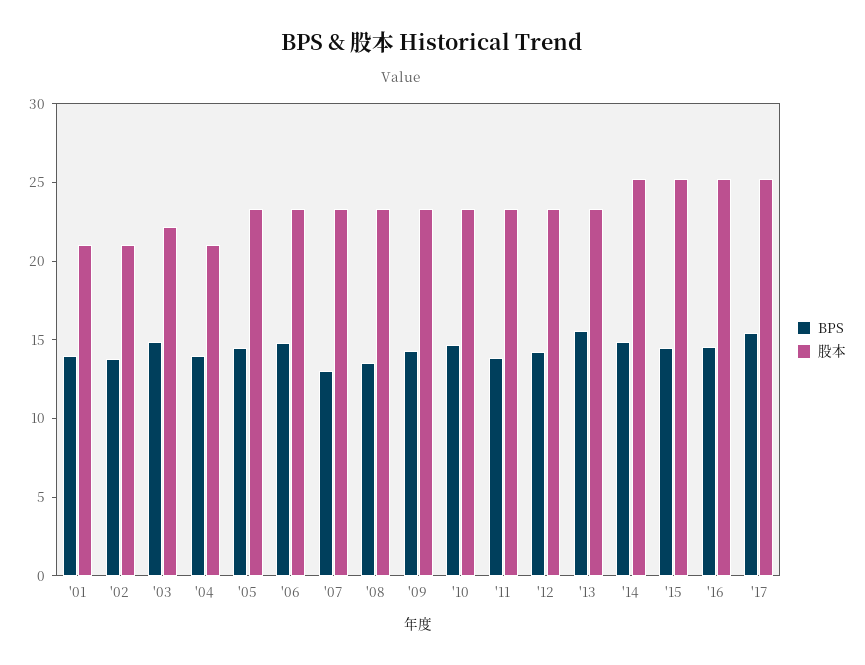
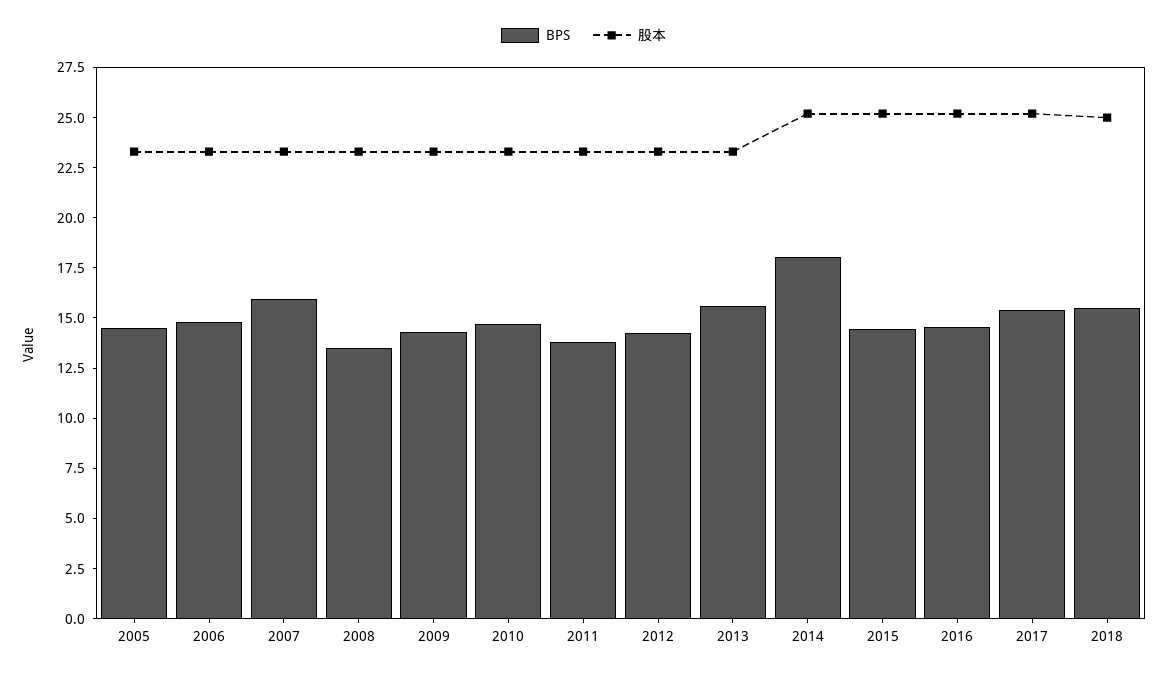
BPS, '01: 14 -> none
股本, '01: 21 -> none
BPS, '02: 14 -> none
股本, '02: 21 -> none
BPS, '03: 15 -> none
股本, '03: 22 -> none
BPS, '04: 14 -> none
股本, '04: 21 -> none
BPS, '07: 13 -> 16
BPS, '14: 15 -> 18
BPS, 2018: none -> 15.5
股本, 2018: none -> 25

